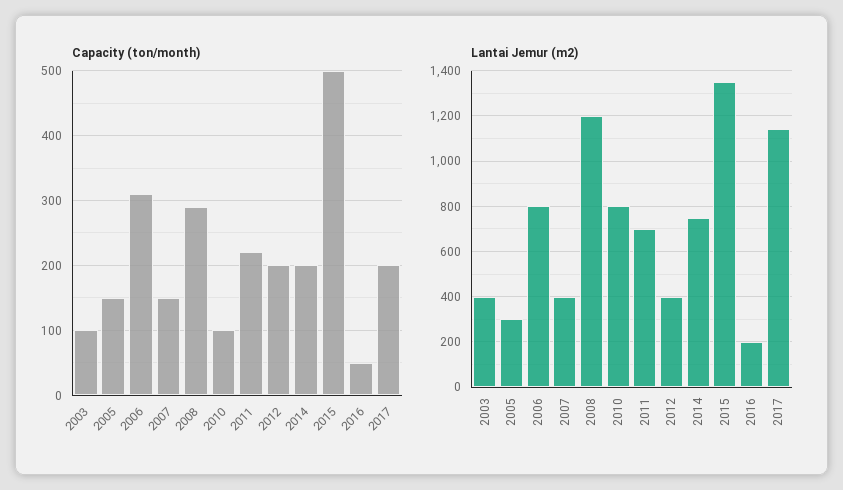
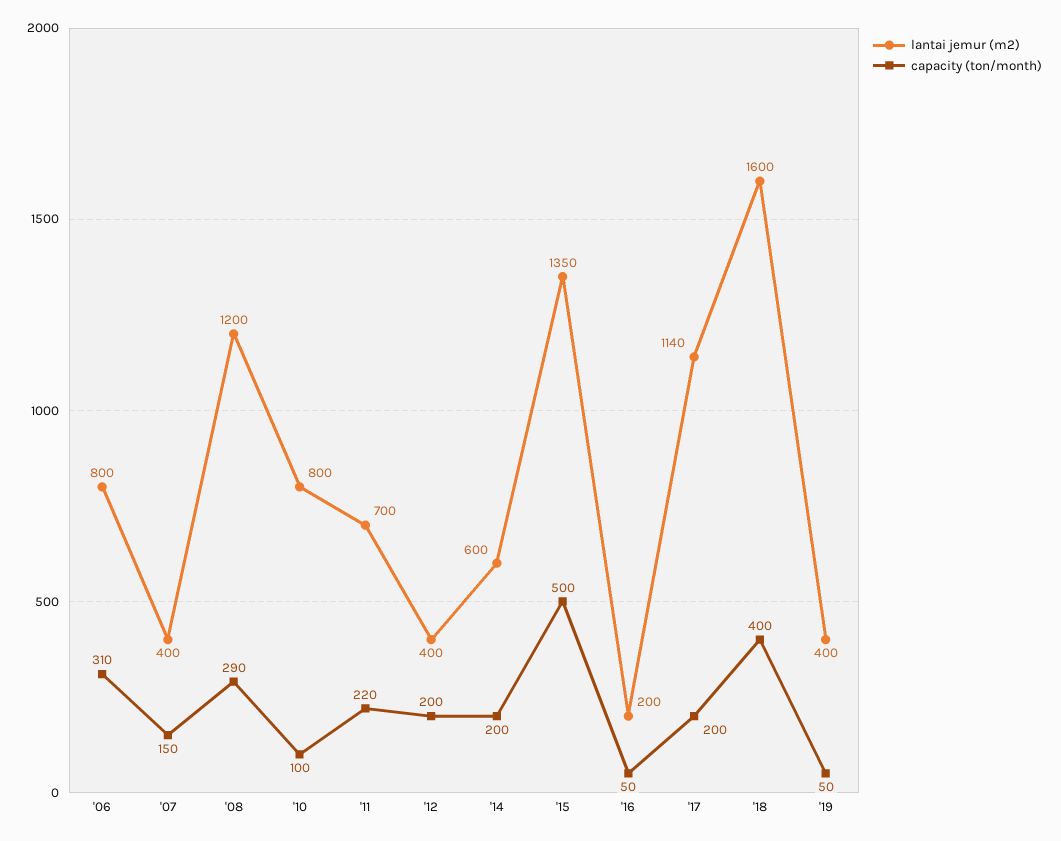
Capacity (ton/month), 2003: 100 -> none
Capacity (ton/month), 2005: 150 -> none
Lantai Jemur (m2), 2003: 400 -> none
Lantai Jemur (m2), 2005: 300 -> none
Lantai Jemur (m2), 2014: 750 -> 600
Lantai Jemur (m2), '18: none -> 1600
Capacity (ton/month), '18: none -> 400
Lantai Jemur (m2), '19: none -> 400
Capacity (ton/month), '19: none -> 50

